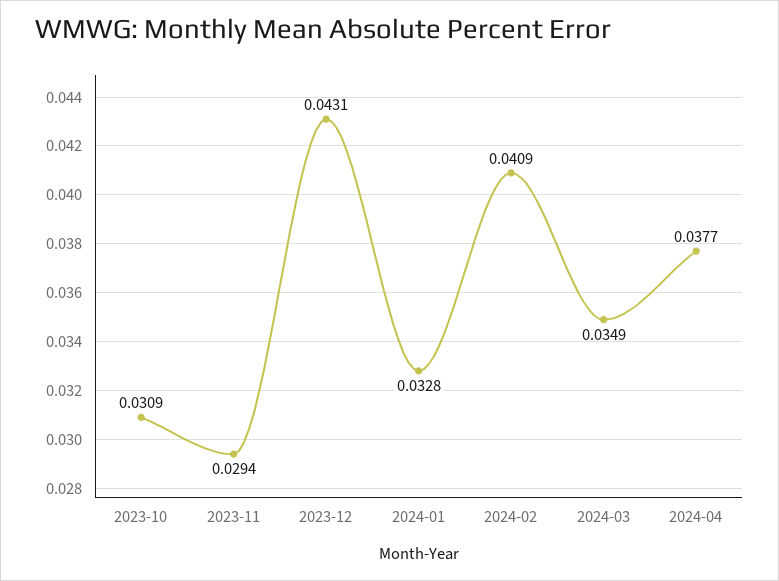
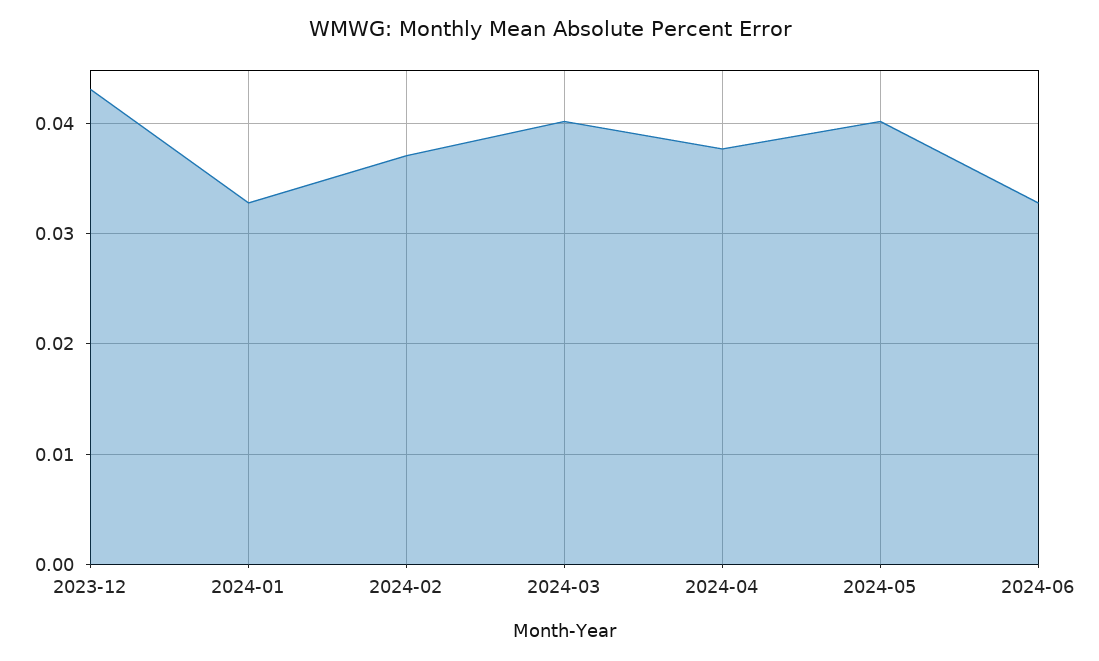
2023-10: 0.0309 -> none
2023-11: 0.0294 -> none
2024-02: 0.0409 -> 0.037
2024-03: 0.0349 -> 0.04
2024-05: none -> 0.04
2024-06: none -> 0.033

